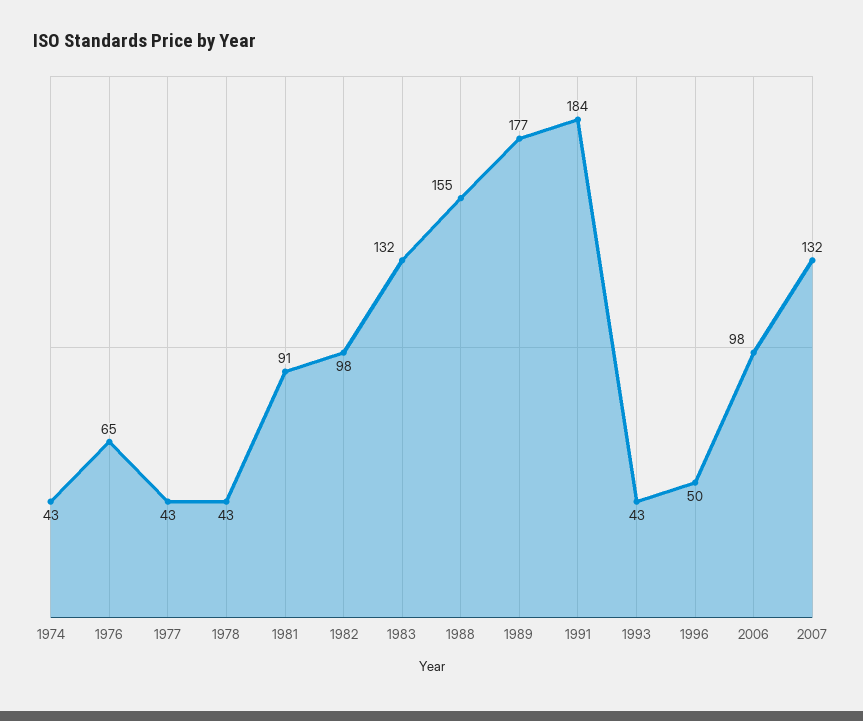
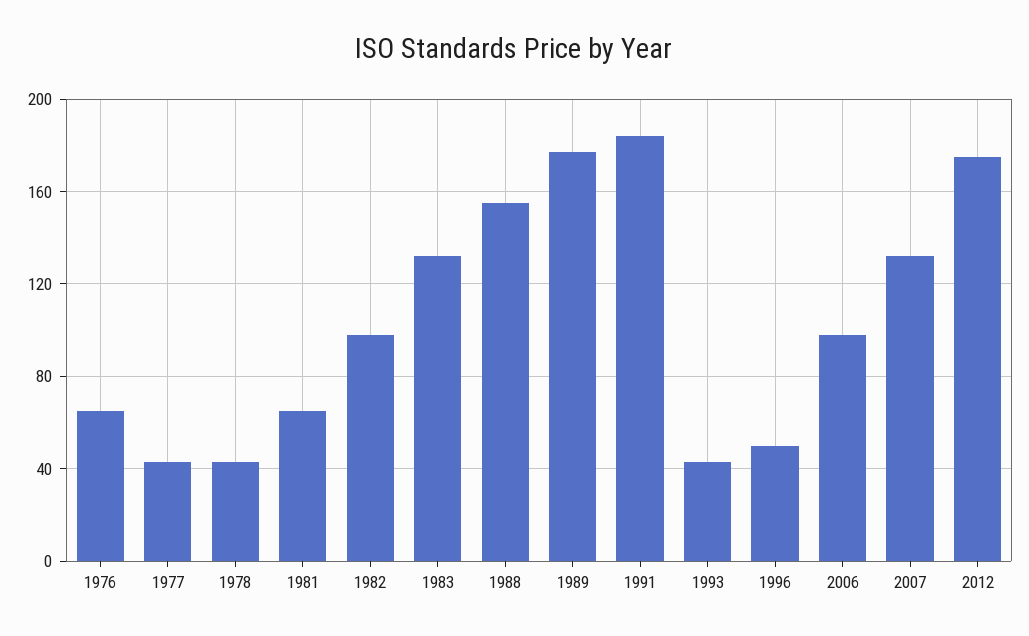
1974: 43 -> none
1981: 91 -> 65
2012: none -> 175

